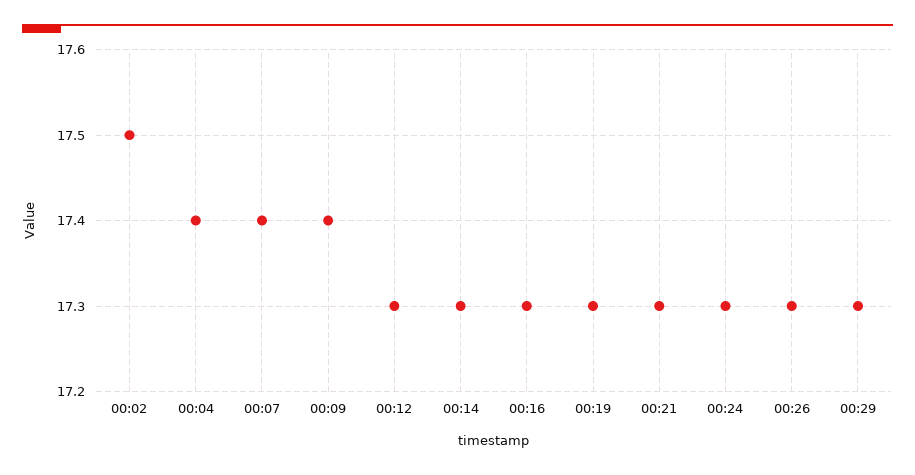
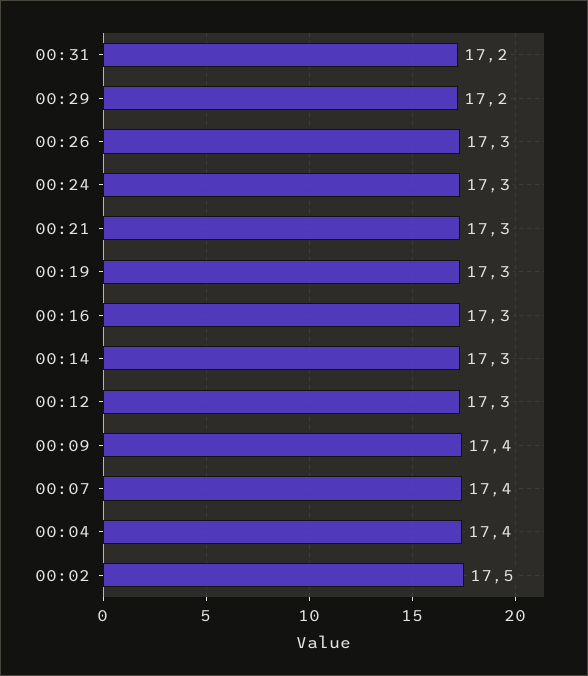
00:29: 17.3 -> 17.2
00:31: none -> 17.2

